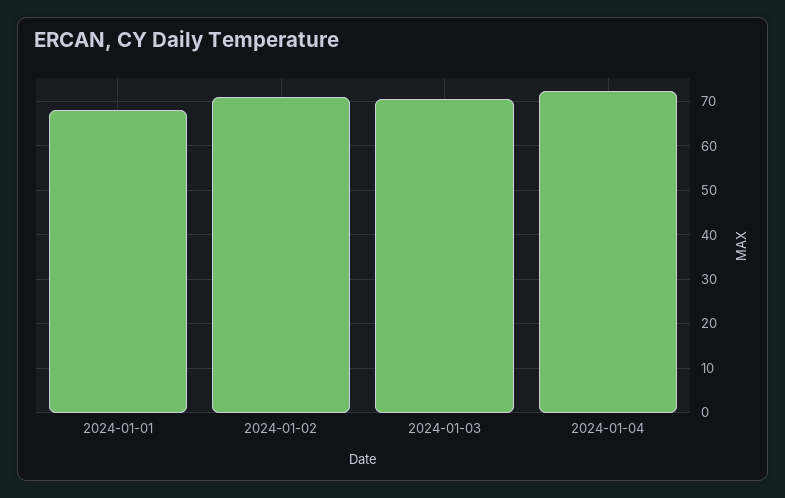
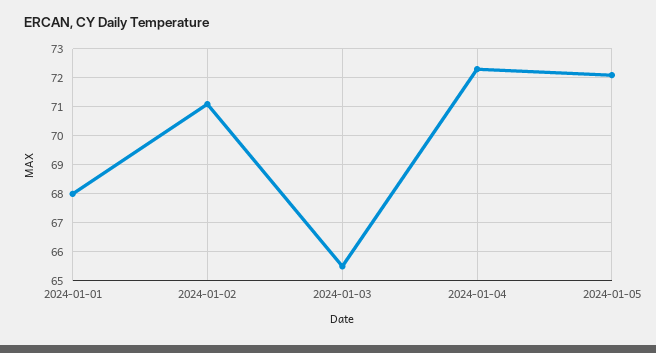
2024-01-03: 70 -> 65.5
2024-01-05: none -> 72

